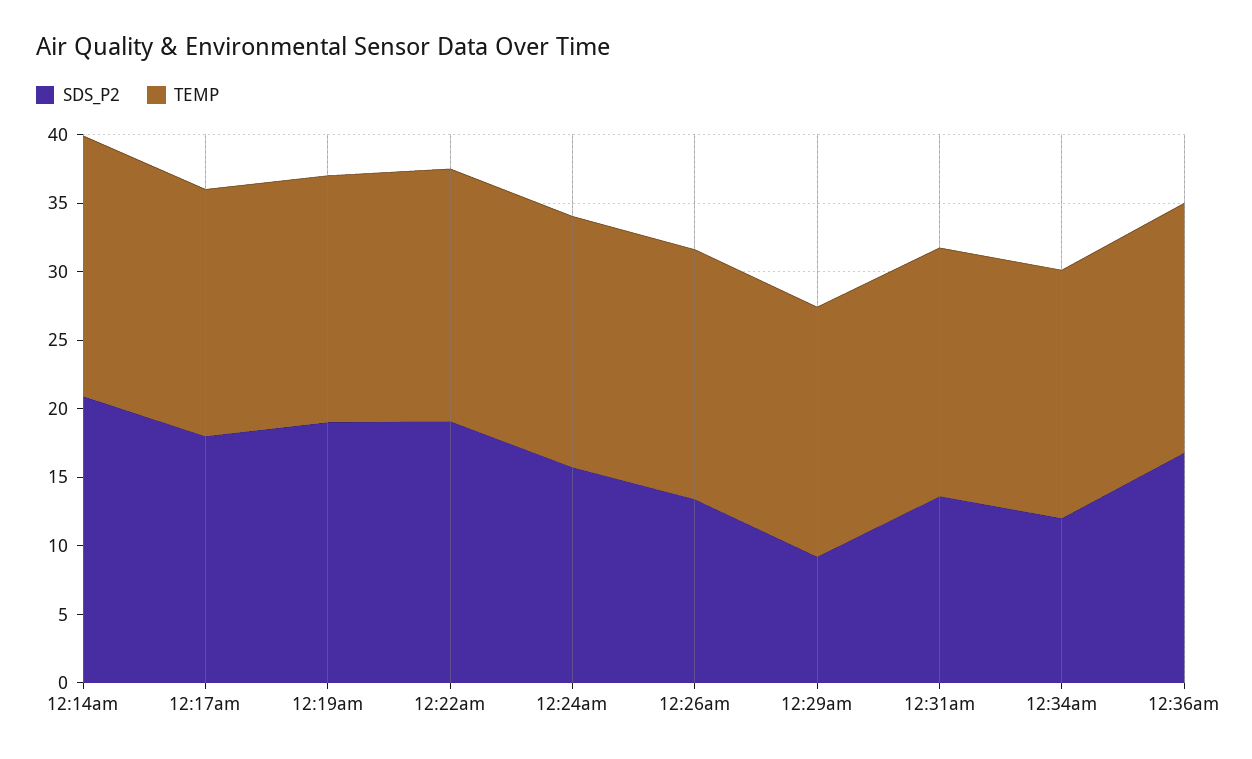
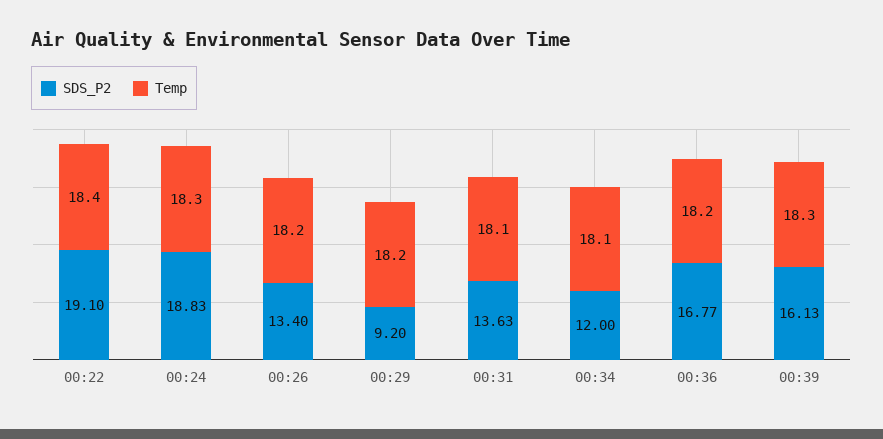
SDS_P2, 12:14am: 21 -> none
TEMP, 12:14am: 19 -> none
SDS_P2, 12:17am: 18 -> none
TEMP, 12:17am: 18 -> none
SDS_P2, 12:19am: 19 -> none
TEMP, 12:19am: 18 -> none
SDS_P2, 12:24am: 16 -> 18.83
SDS_P2, 00:39: none -> 16.13
TEMP, 00:39: none -> 18.3

